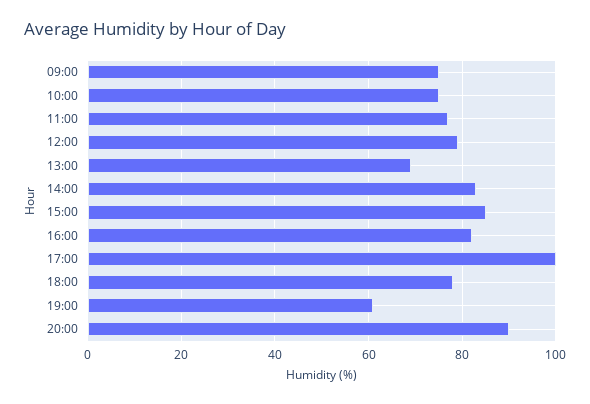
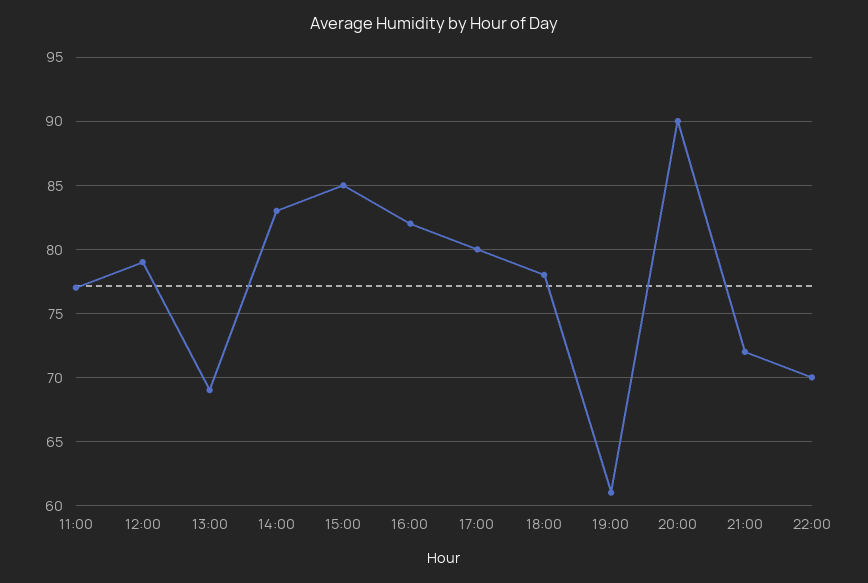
09:00: 75 -> none
10:00: 75 -> none
17:00: 100 -> 80
21:00: none -> 72
22:00: none -> 70

